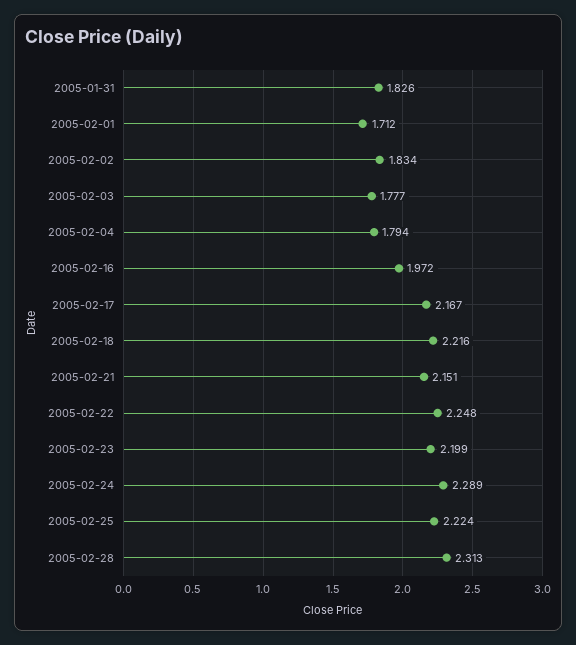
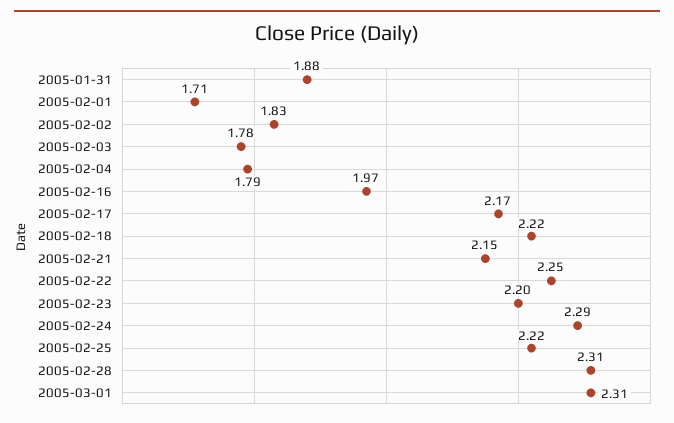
2005-01-31: 1.826 -> 1.88
2005-03-01: none -> 2.31

